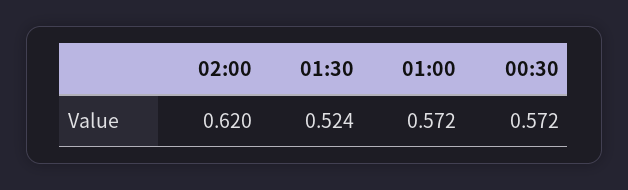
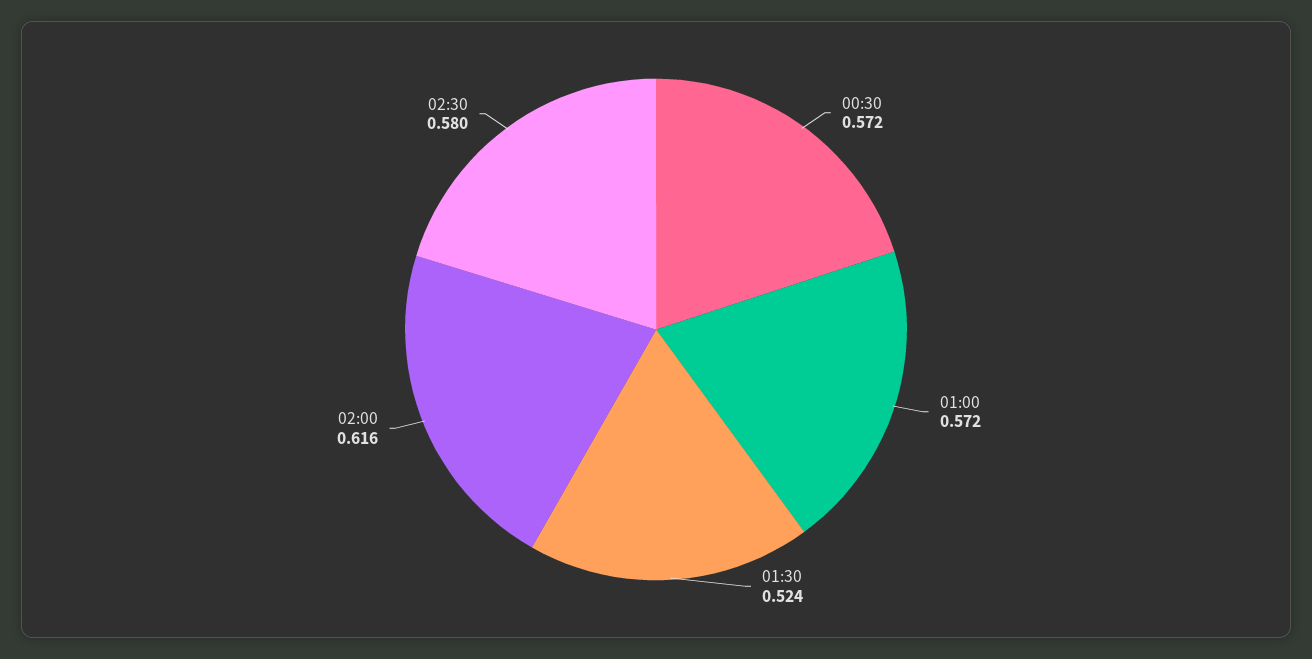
02:00: 0.62 -> 0.616
02:30: none -> 0.58

